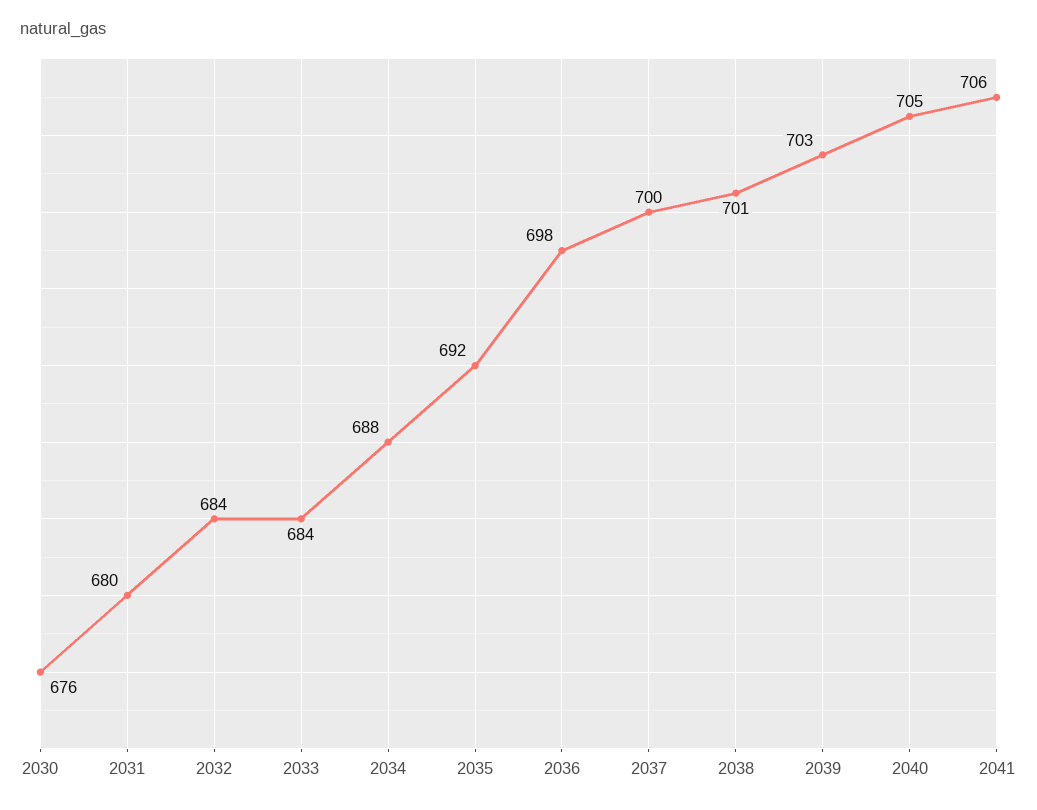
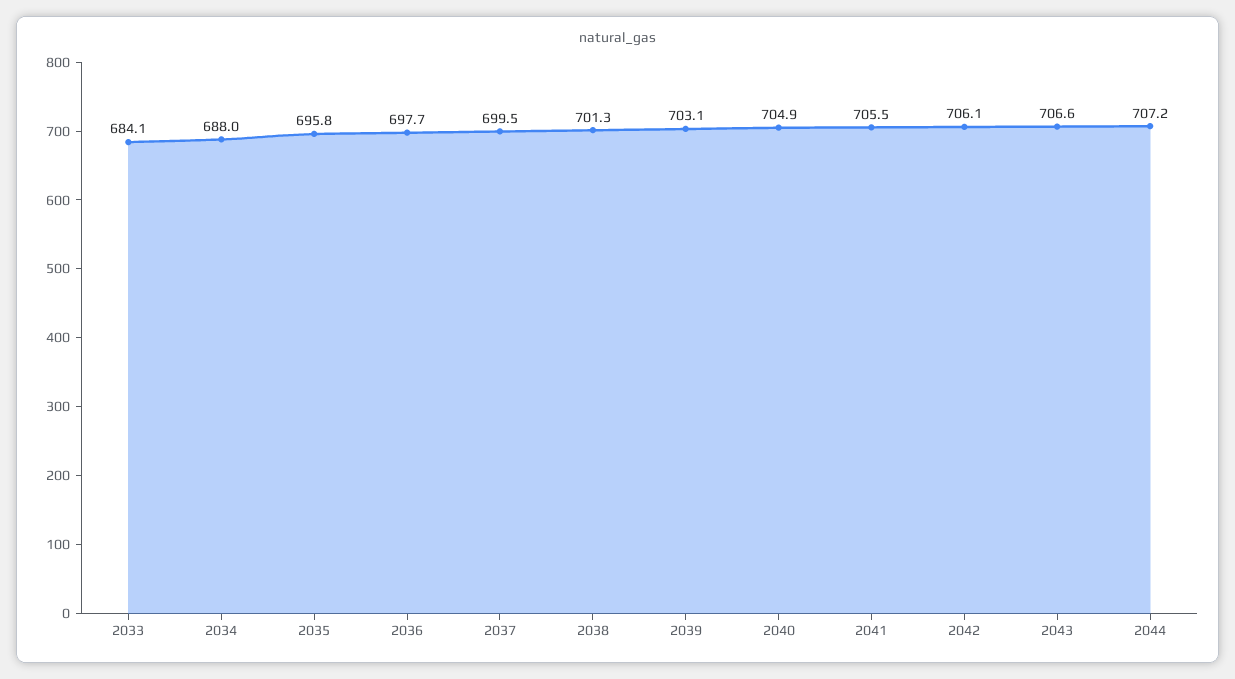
2030: 676 -> none
2031: 680 -> none
2032: 684 -> none
2035: 692 -> 695.8
2042: none -> 706.1
2043: none -> 706.6
2044: none -> 707.2

